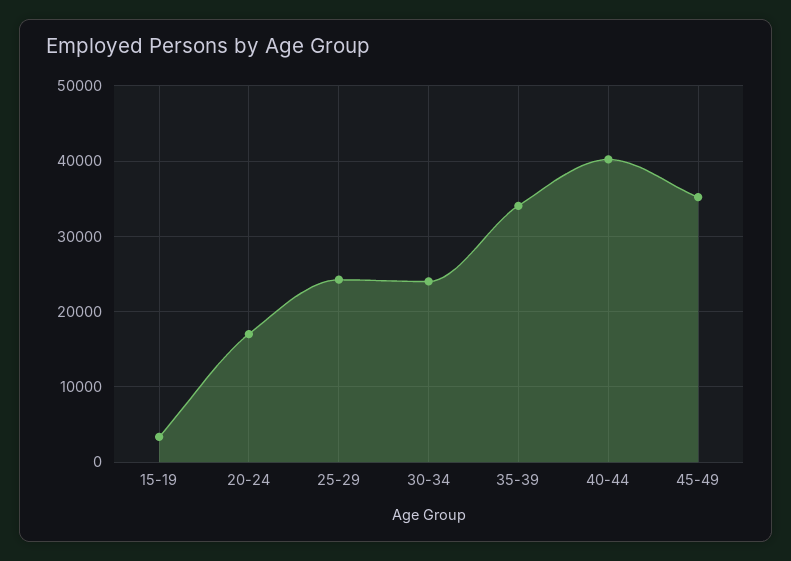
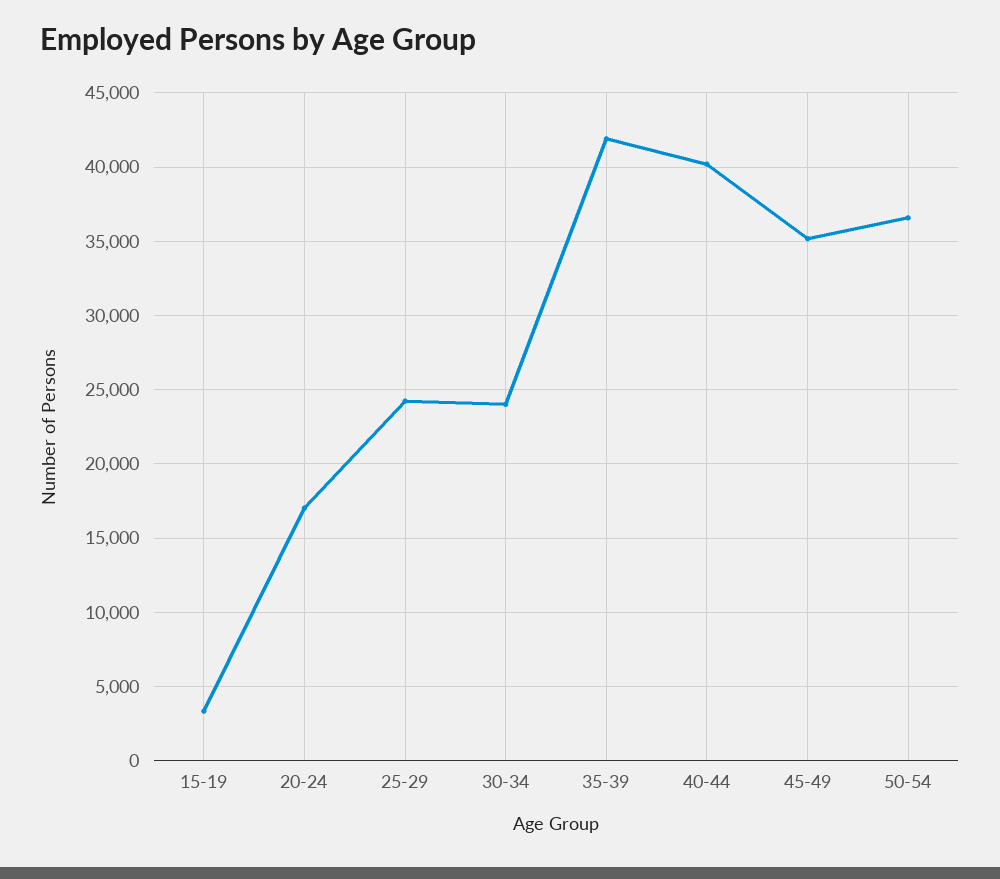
35-39: 34000 -> 42000
50-54: none -> 36500

